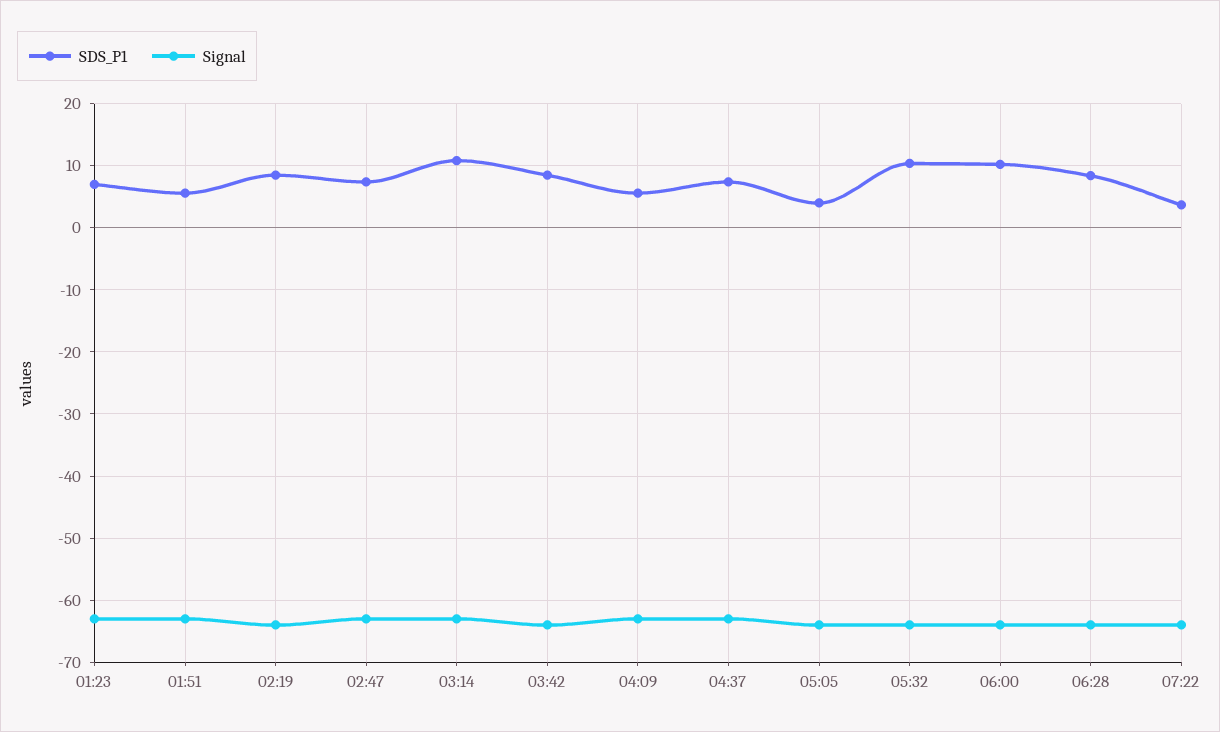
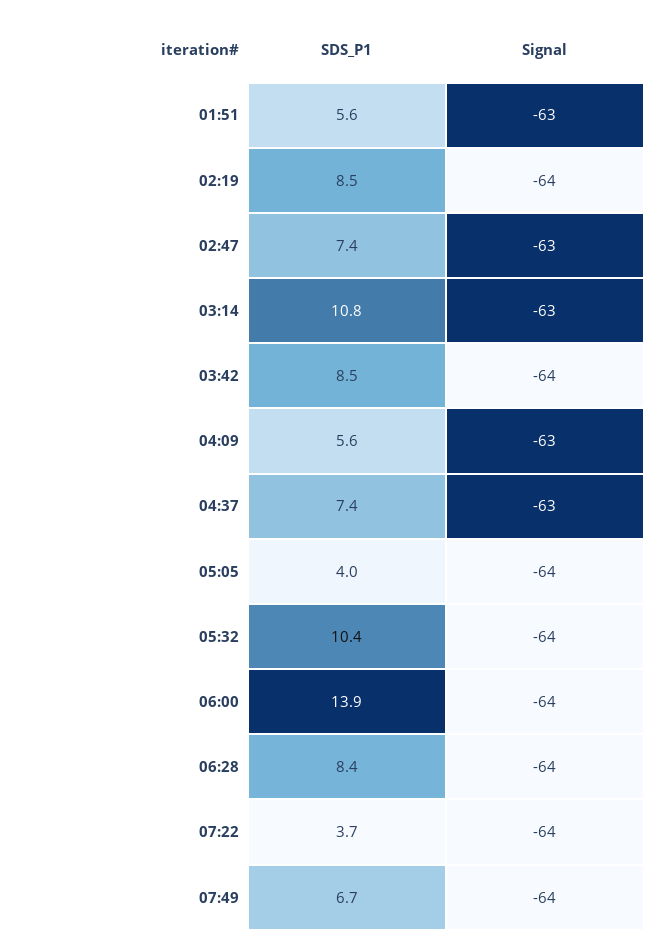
SDS_P1, 01:23: 7 -> none
Signal, 01:23: -63 -> none
SDS_P1, 06:00: 10 -> 13.9
SDS_P1, 07:49: none -> 6.7
Signal, 07:49: none -> -64

